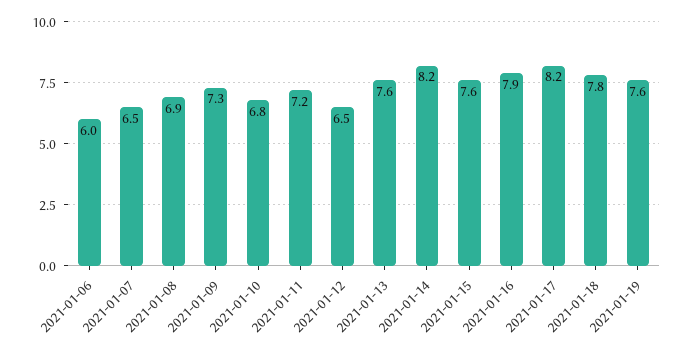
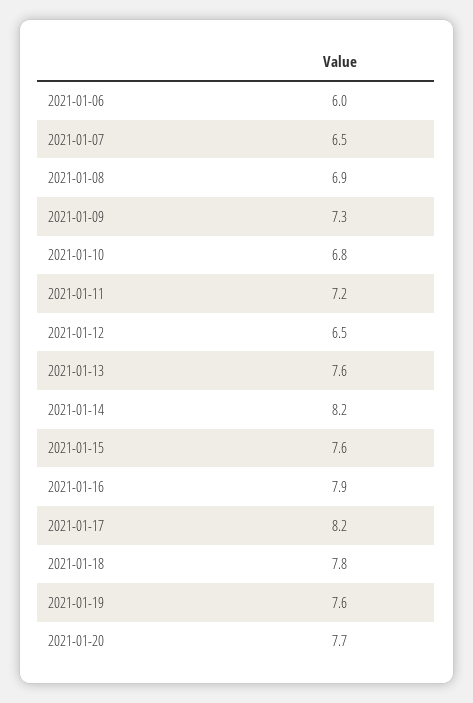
2021-01-20: none -> 7.7

